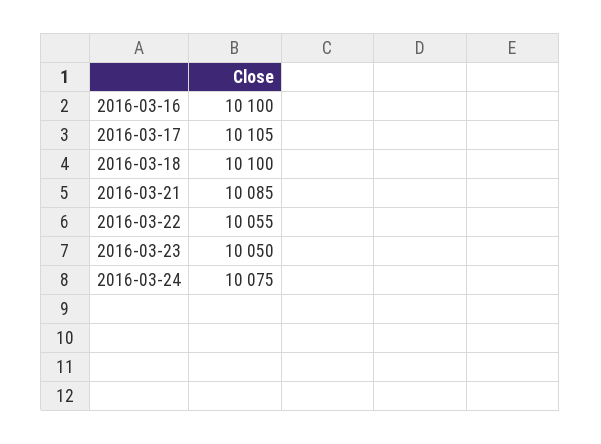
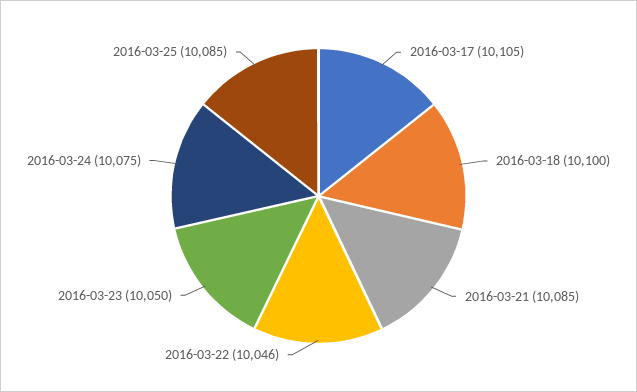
2016-03-16: 10100 -> none
2016-03-22: 10055 -> 10046
2016-03-25: none -> 10085

